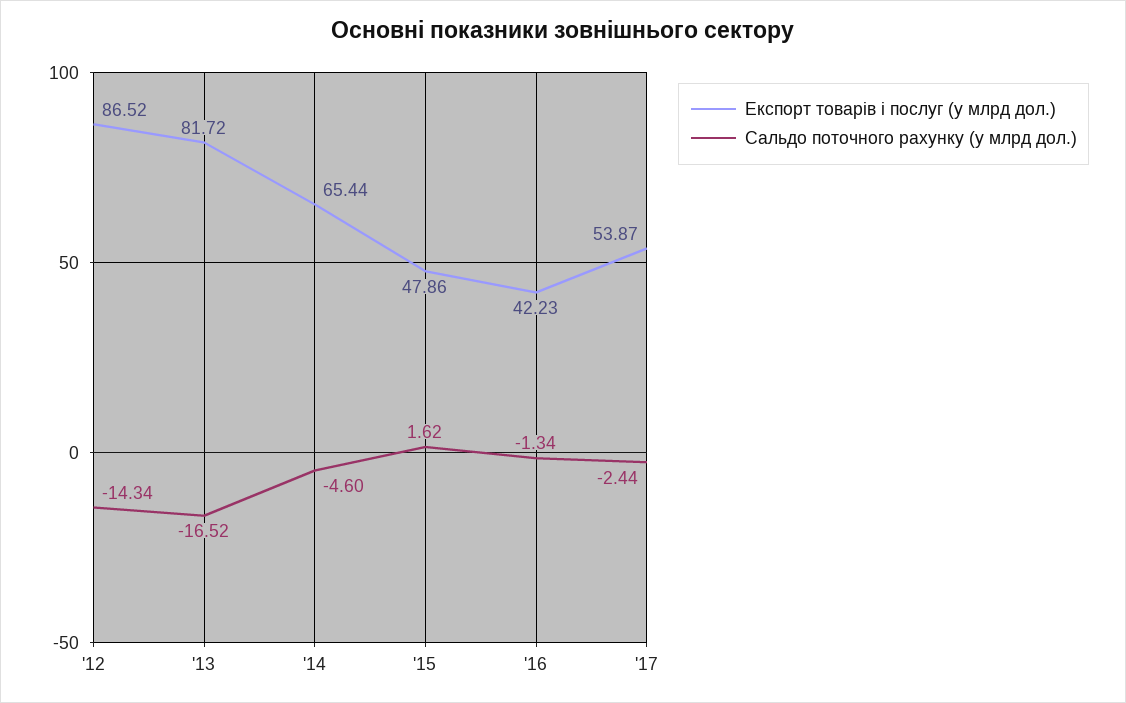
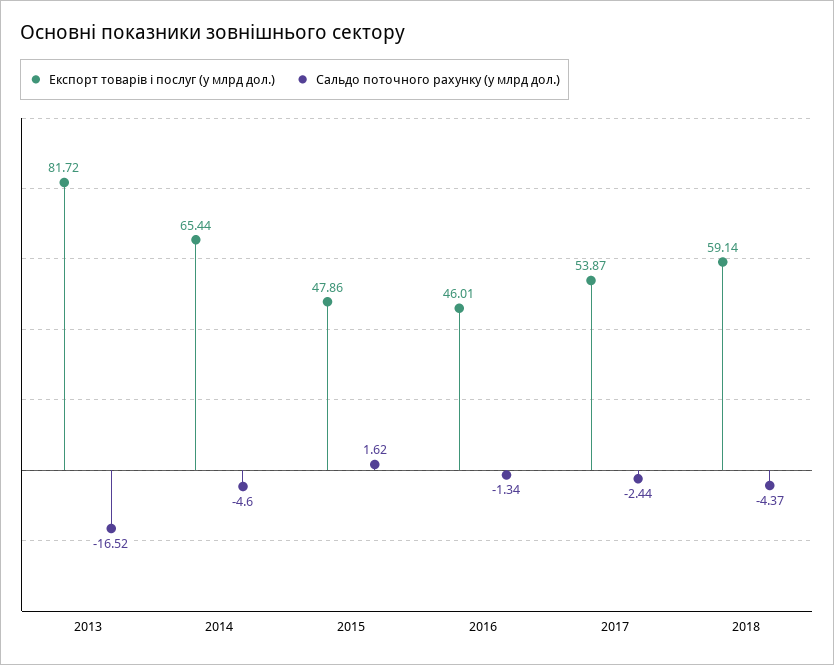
Експорт товарів і послуг (у млрд дол.), '12: 86.52 -> none
Сальдо поточного рахунку (у млрд дол.), '12: -14.34 -> none
Експорт товарів і послуг (у млрд дол.), '16: 42.23 -> 46.01
Експорт товарів і послуг (у млрд дол.), 2018: none -> 59.14
Сальдо поточного рахунку (у млрд дол.), 2018: none -> -4.37

